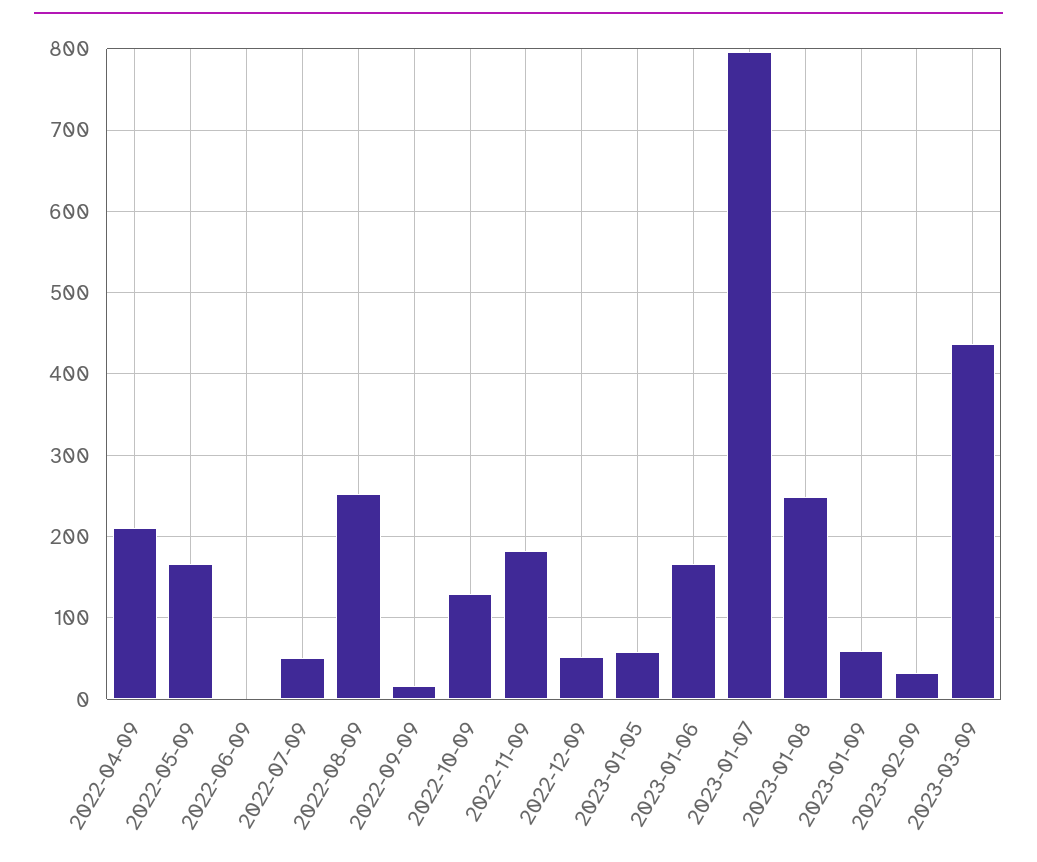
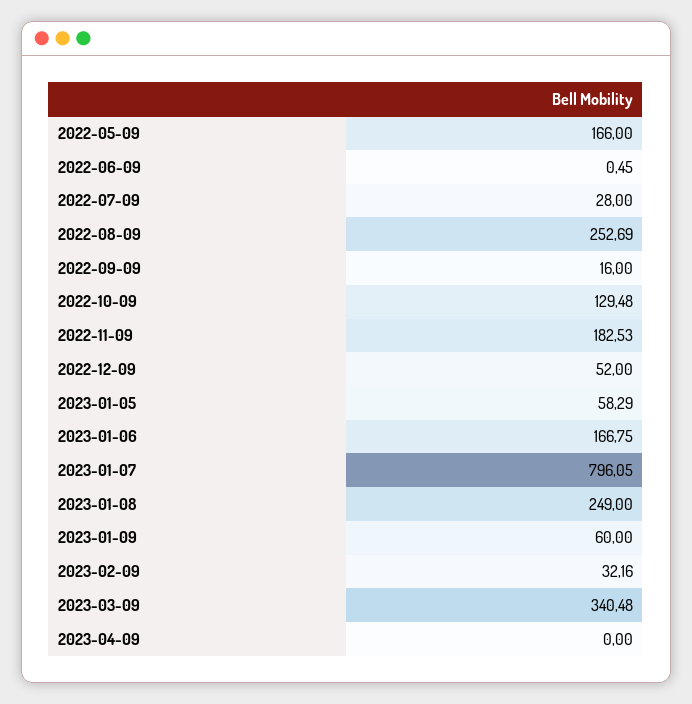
2022-04-09: 210 -> none
2022-07-09: 50 -> 28
2023-03-09: 440 -> 340.48
2023-04-09: none -> 0

